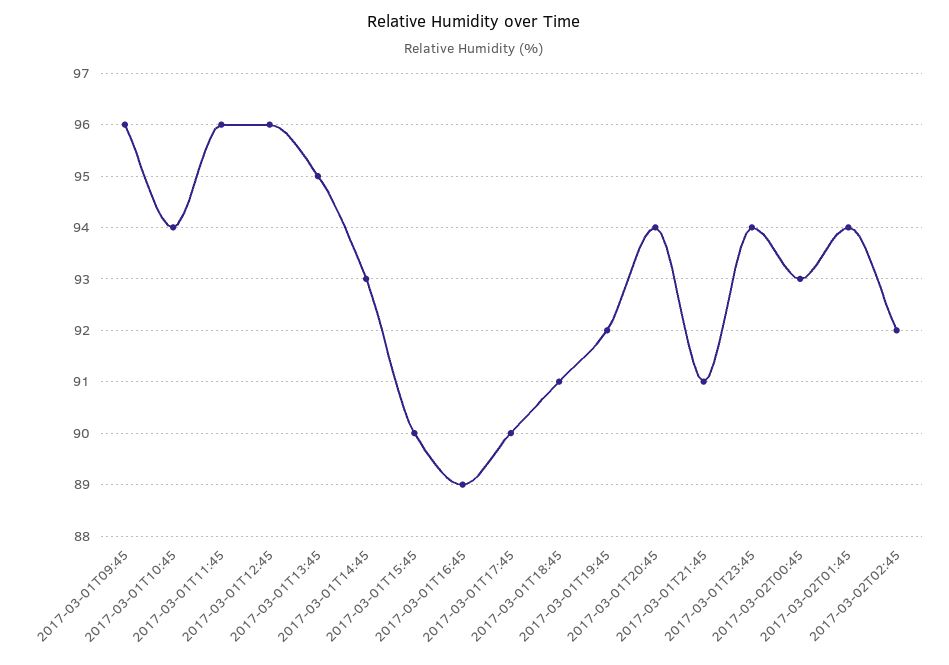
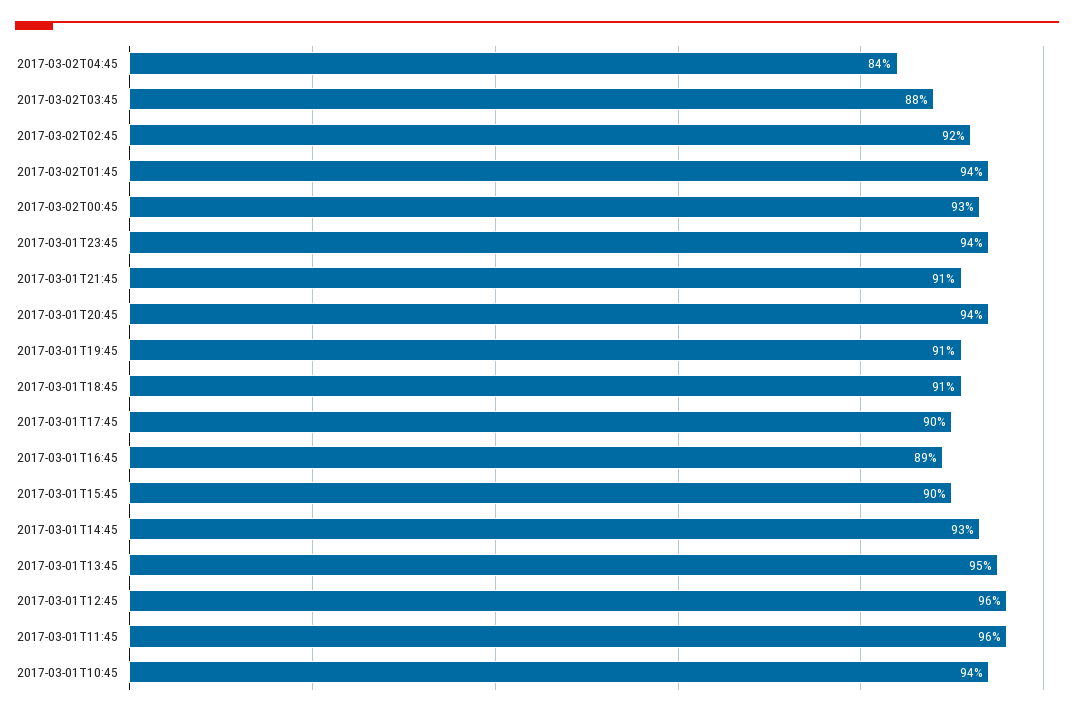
2017-03-01T09:45: 96 -> none
2017-03-01T19:45: 92 -> 91
2017-03-02T04:45: none -> 84
2017-03-02T03:45: none -> 88

